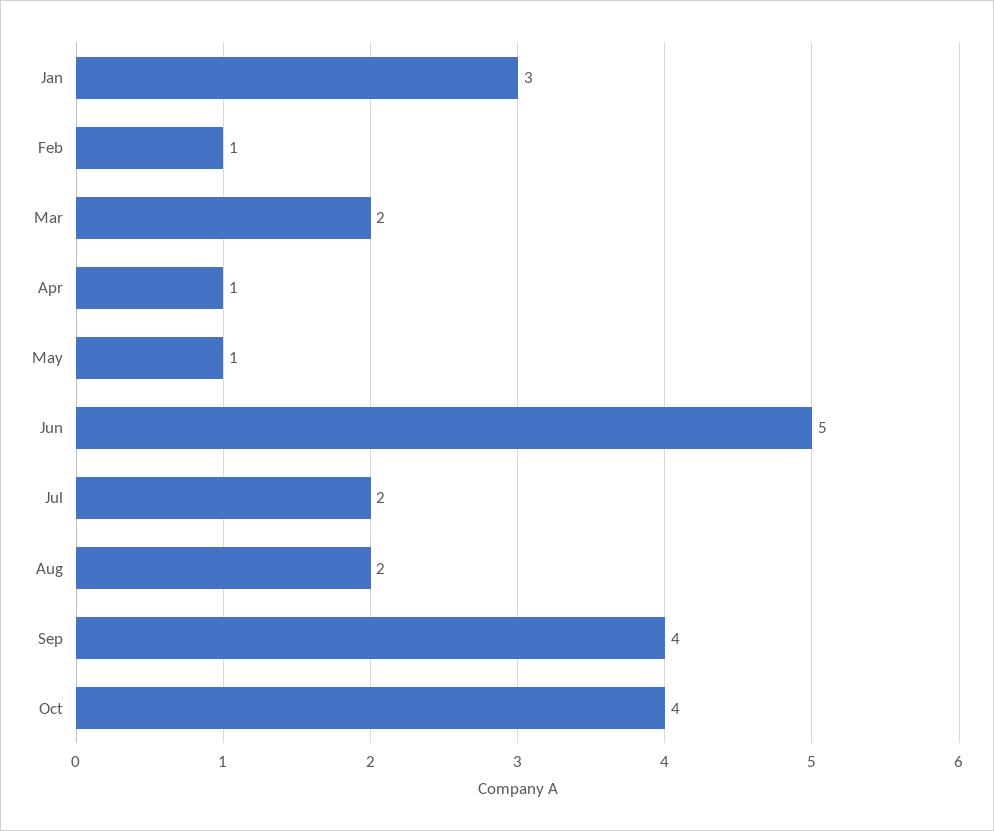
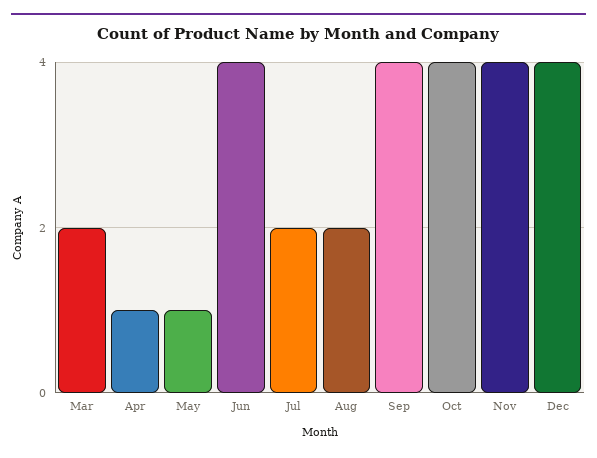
Jan: 3 -> none
Feb: 1 -> none
Jun: 5 -> 4
Nov: none -> 4
Dec: none -> 4

